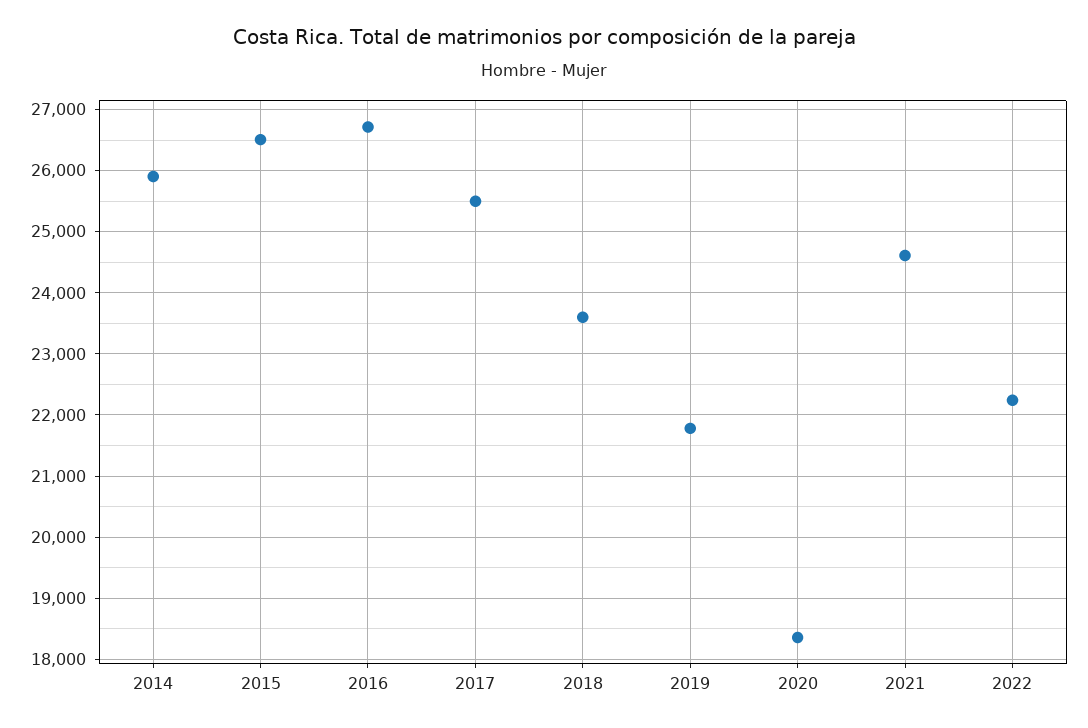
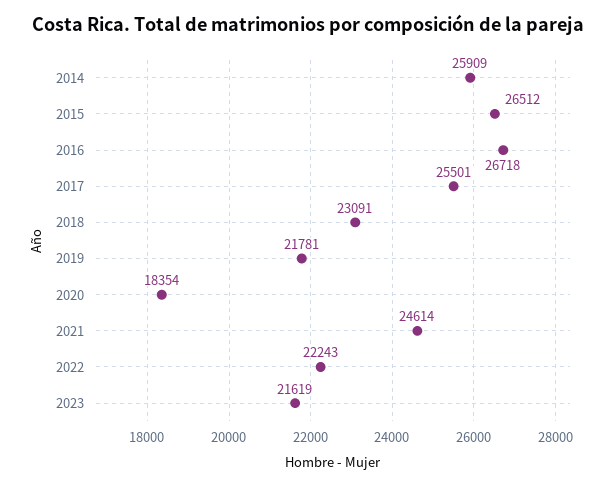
2018: 23600 -> 23091
2023: none -> 21619

